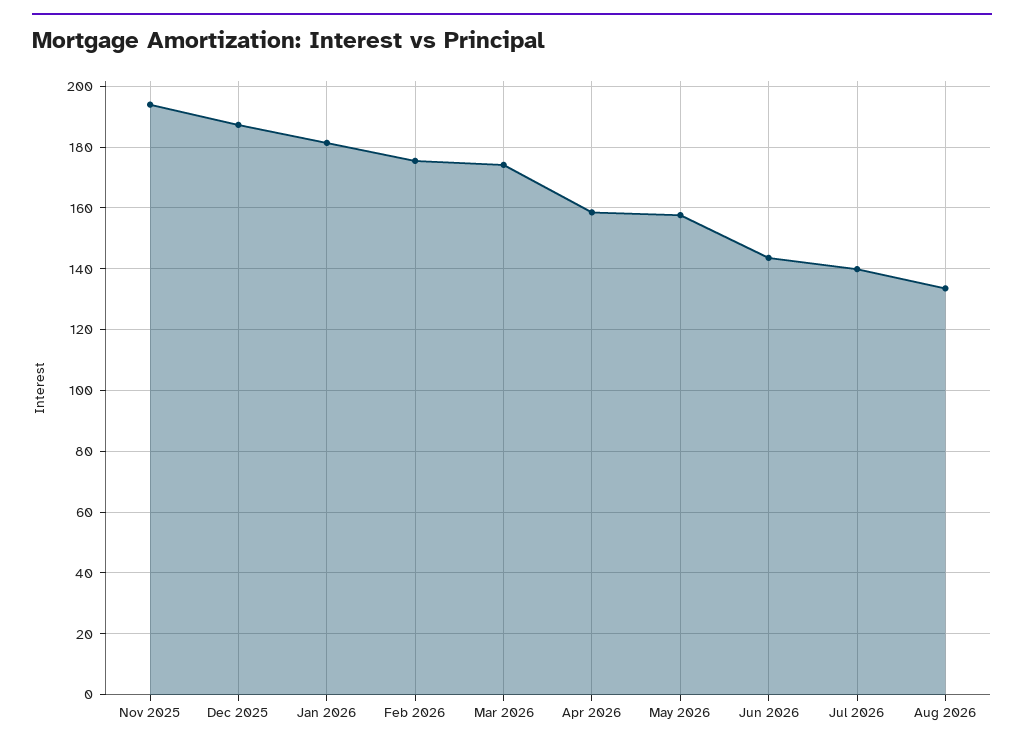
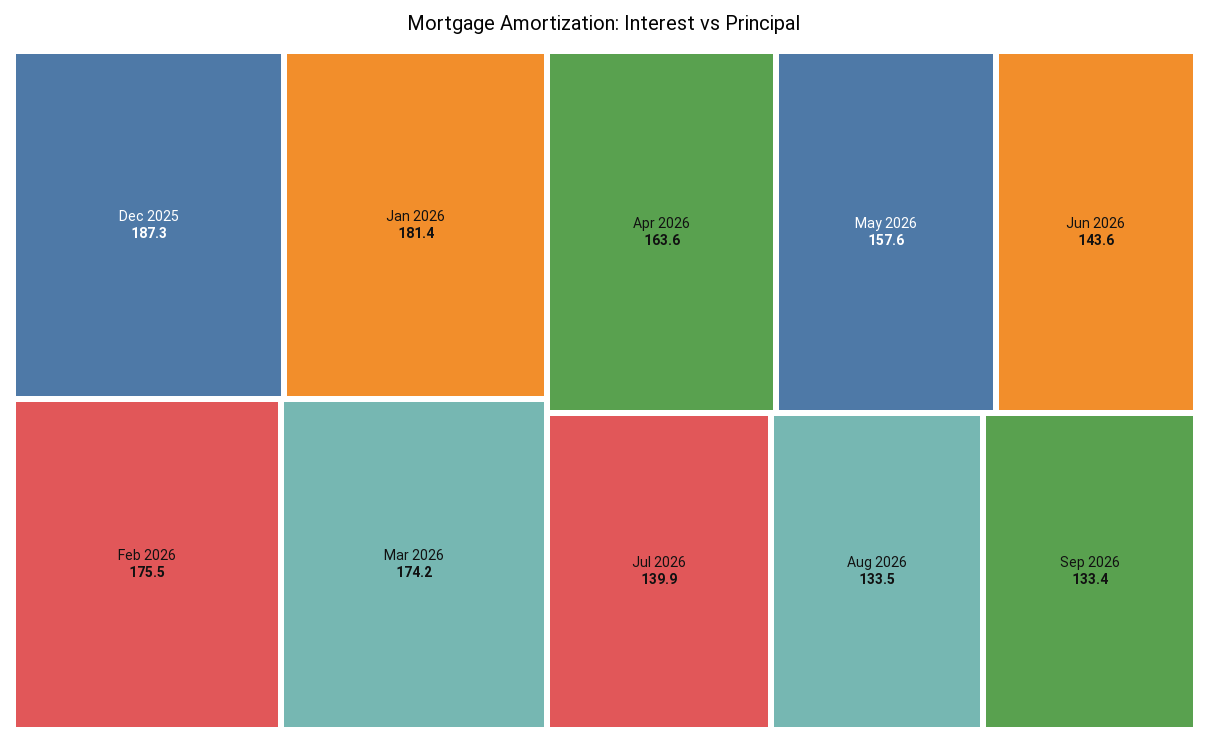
Nov 2025: 194 -> none
Apr 2026: 158 -> 163.6
Sep 2026: none -> 133.4

